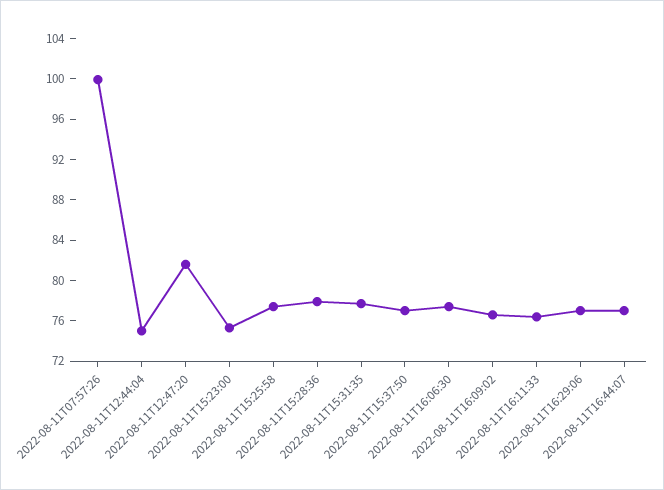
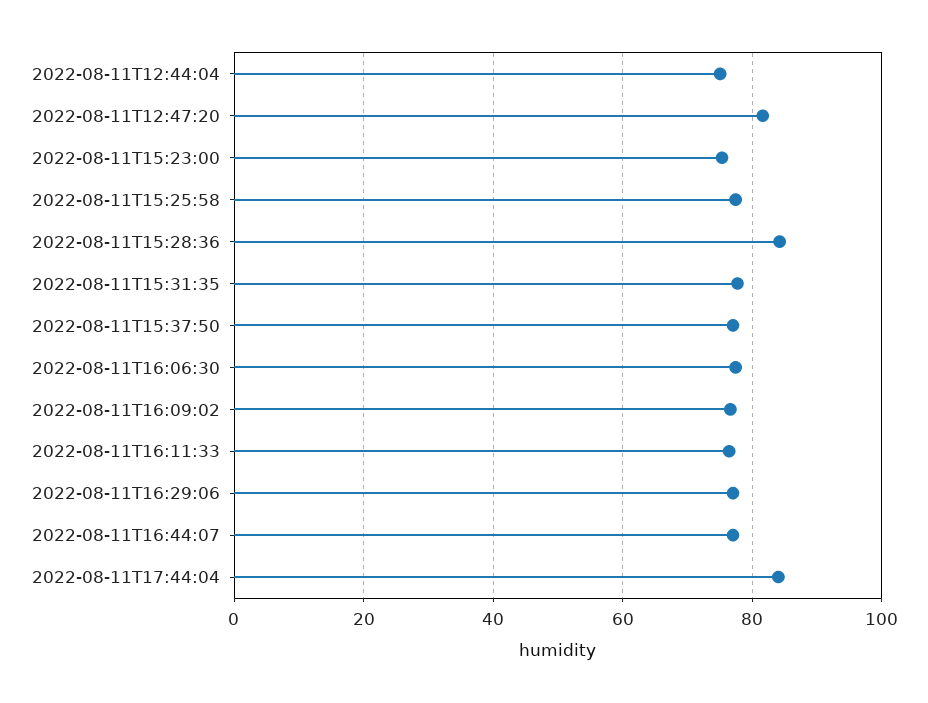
2022-08-11T07:57:26: 100 -> none
2022-08-11T15:28:36: 78 -> 84
2022-08-11T17:44:04: none -> 84

